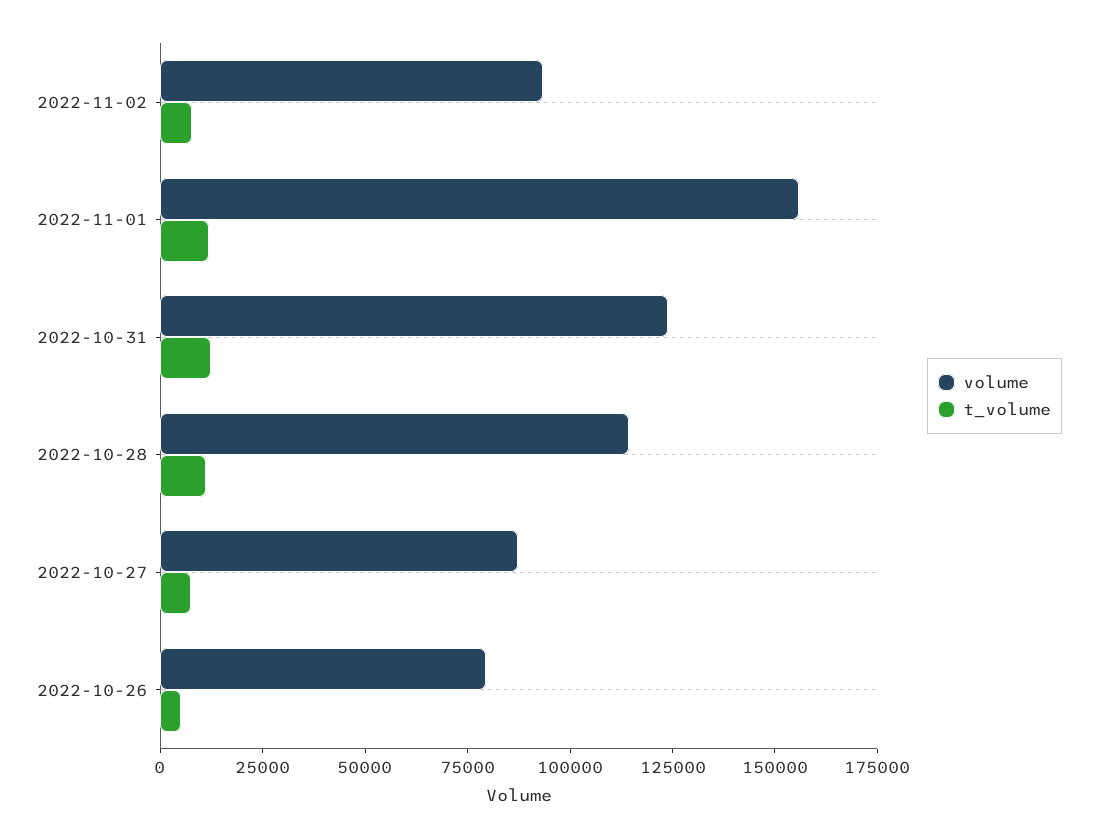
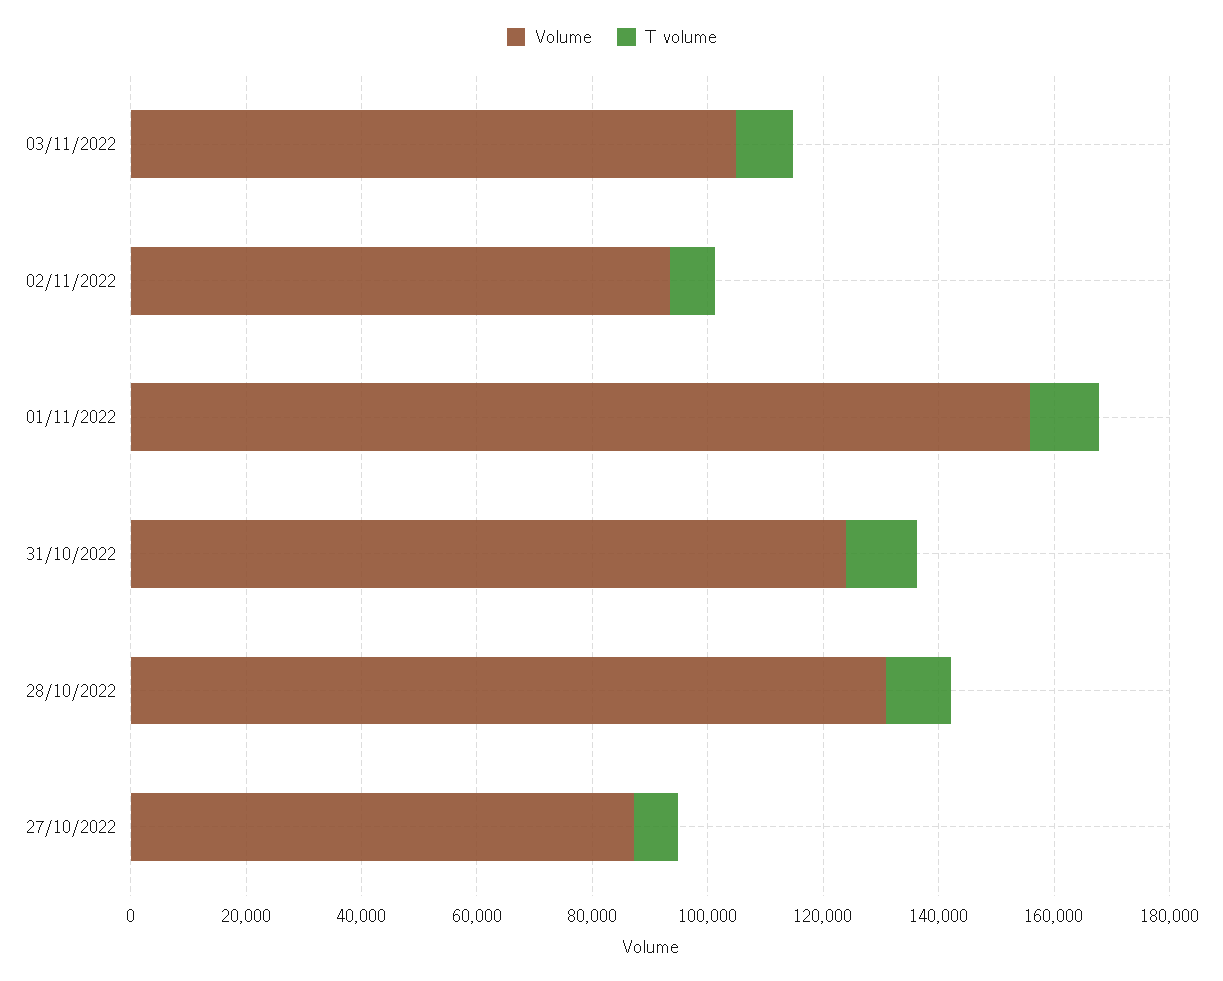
volume, 2022-10-28: 115000 -> 130000
volume, 2022-10-26: 80000 -> none
t_volume, 2022-10-26: 5000 -> none
volume, 03/11/2022: none -> 105000
t_volume, 03/11/2022: none -> 10000

